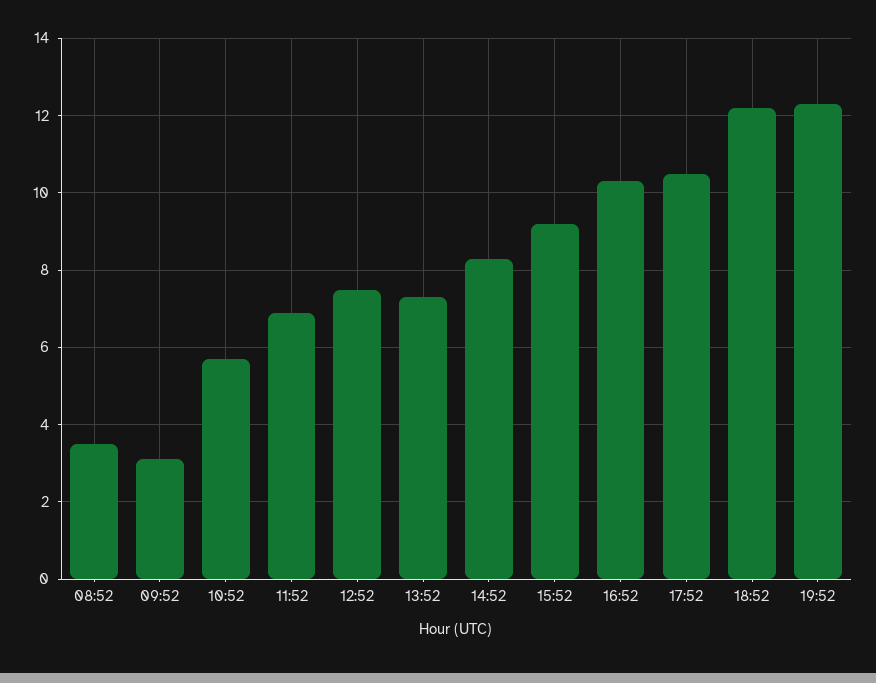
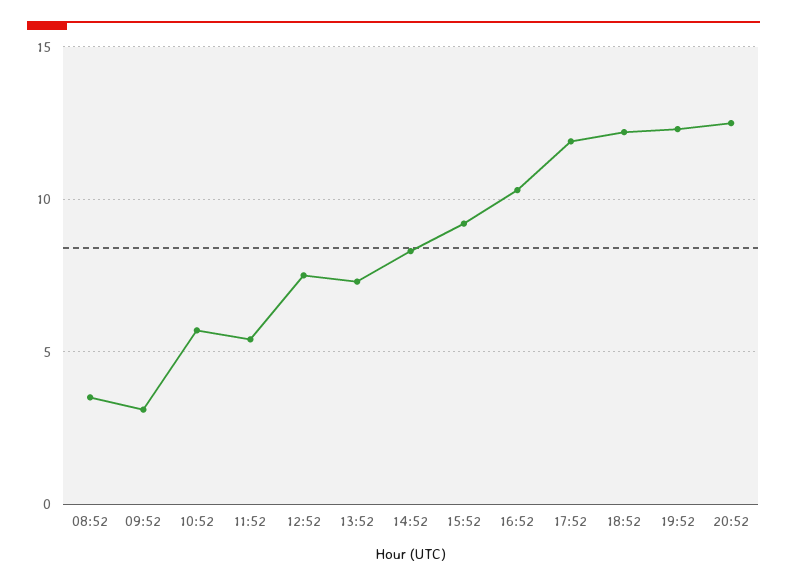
11:52: 7 -> 5.5
17:52: 10.5 -> 12
20:52: none -> 12.5

